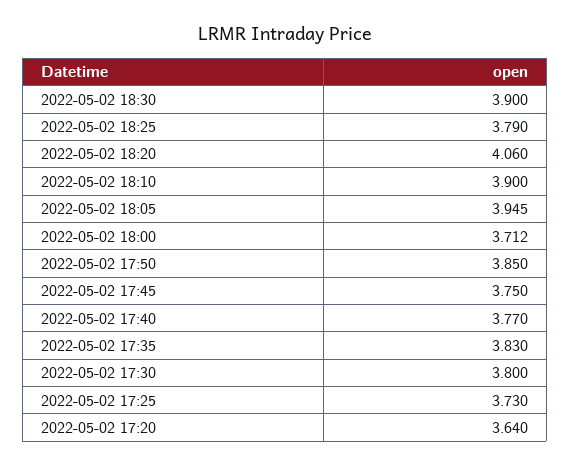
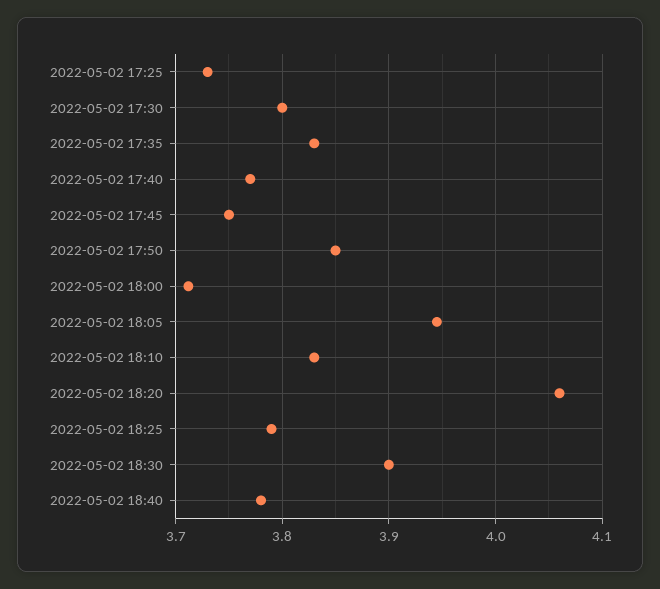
2022-05-02 18:10: 3.9 -> 3.83
2022-05-02 17:20: 3.64 -> none
2022-05-02 18:40: none -> 3.78

